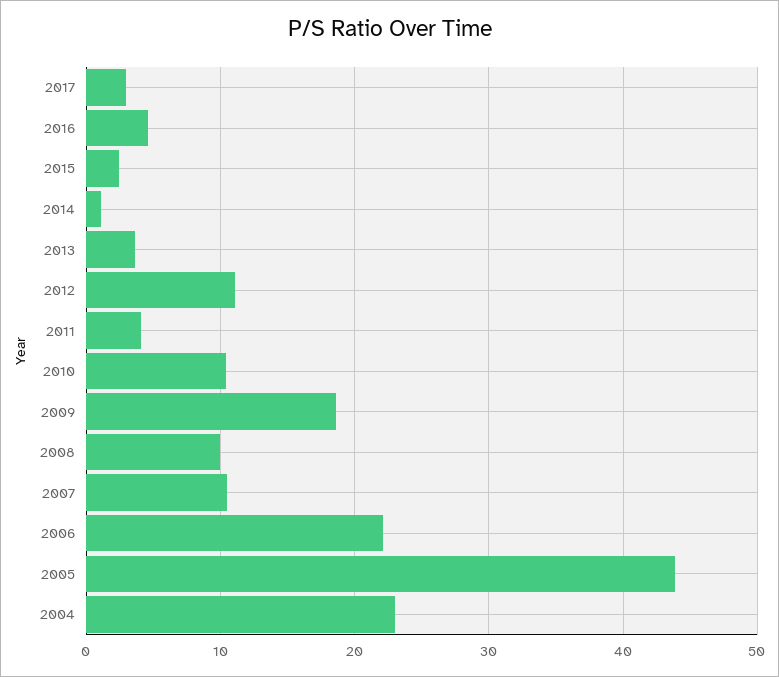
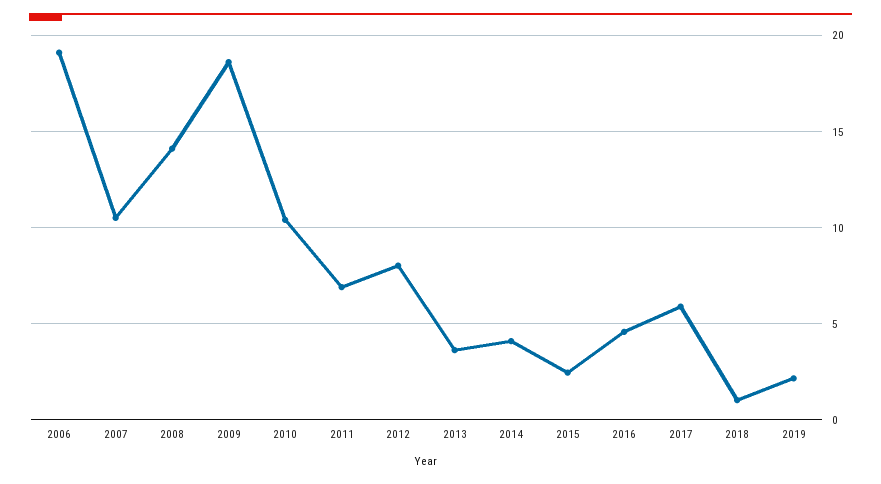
2017: 3 -> 6
2014: 1 -> 4
2012: 11 -> 8
2011: 4 -> 7
2008: 10 -> 14
2006: 22 -> 19
2005: 44 -> none
2004: 23 -> none
2018: none -> 1
2019: none -> 2

